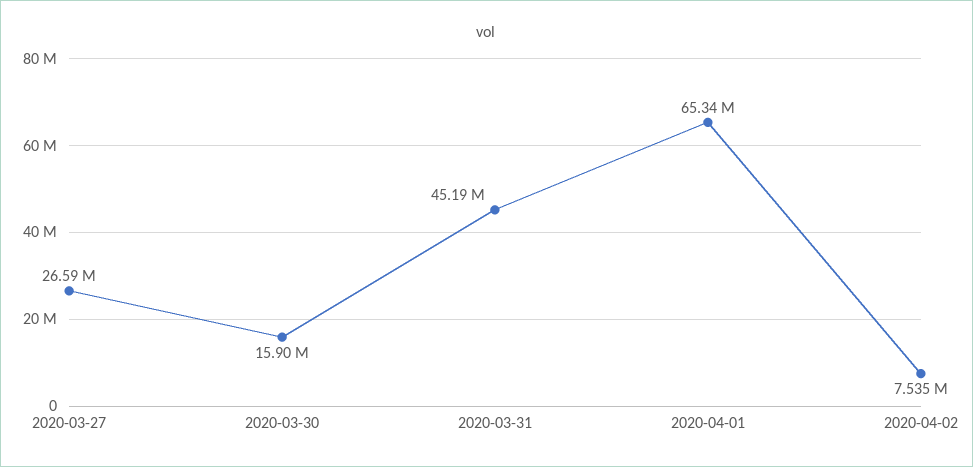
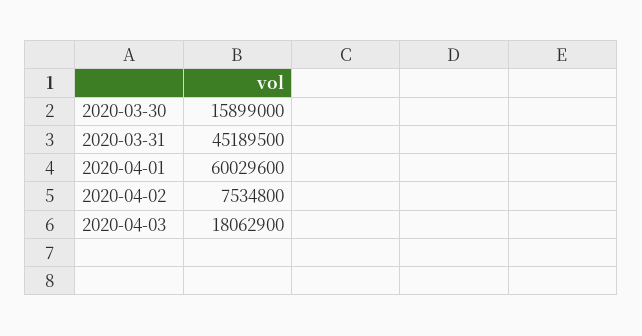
2020-03-27: 26590000 -> none
2020-04-01: 65340000 -> 60029600
2020-04-03: none -> 18062900

